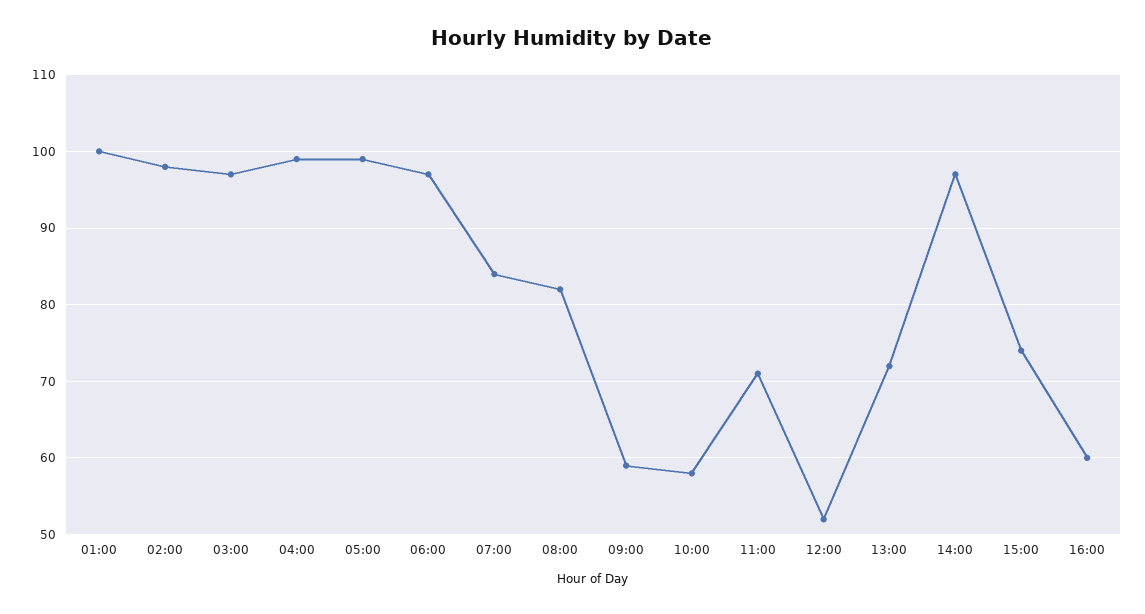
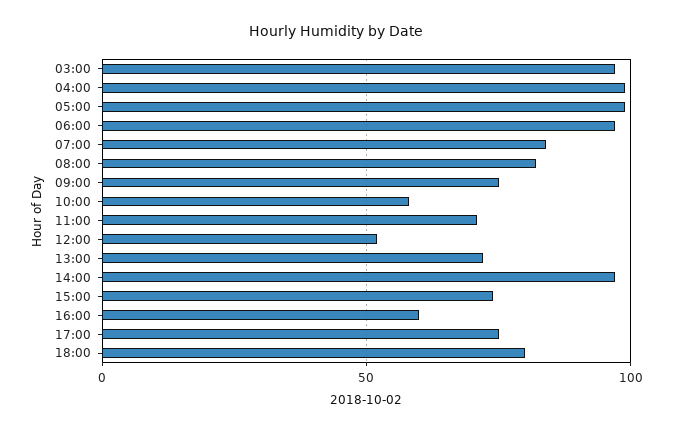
01:00: 100 -> none
02:00: 98 -> none
09:00: 59 -> 75
17:00: none -> 75
18:00: none -> 80

